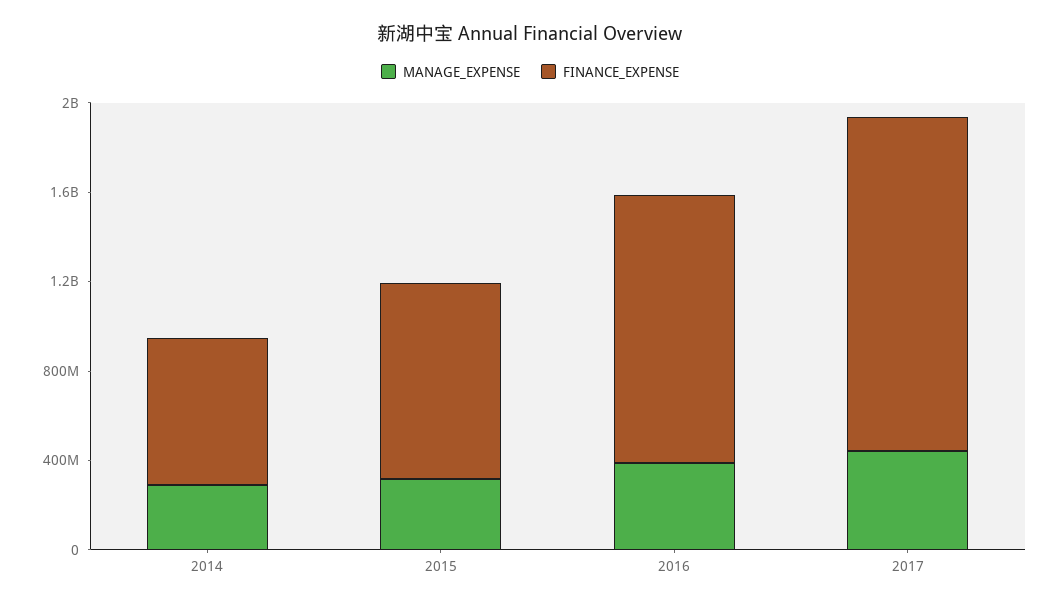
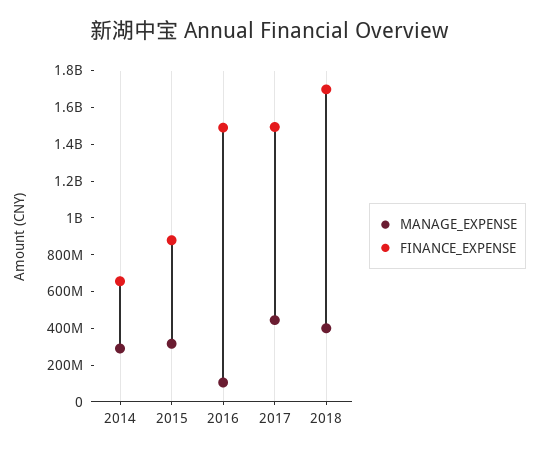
MANAGE_EXPENSE, 2016: 400000000 -> 100000000
FINANCE_EXPENSE, 2016: 1200000000 -> 1500000000
MANAGE_EXPENSE, 2018: none -> 400000000
FINANCE_EXPENSE, 2018: none -> 1700000000

